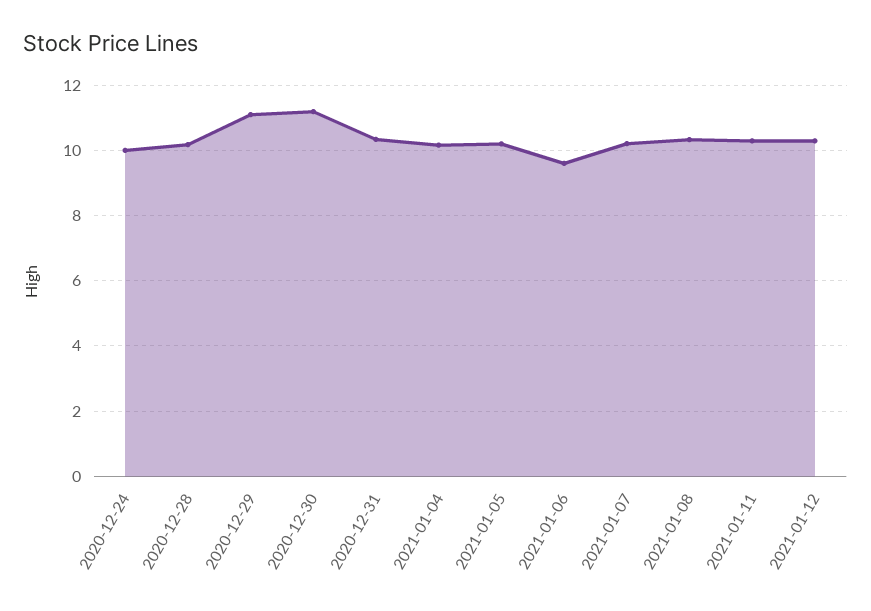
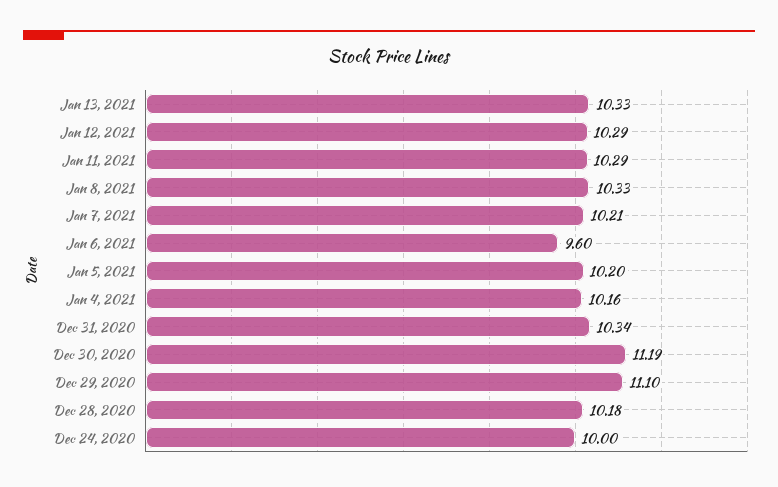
Jan 13, 2021: none -> 10.33

